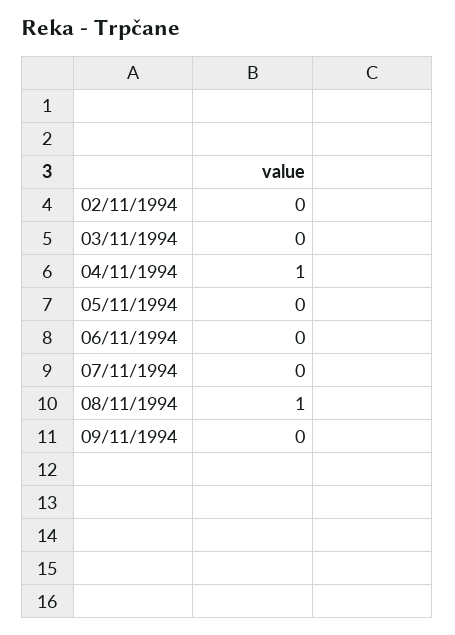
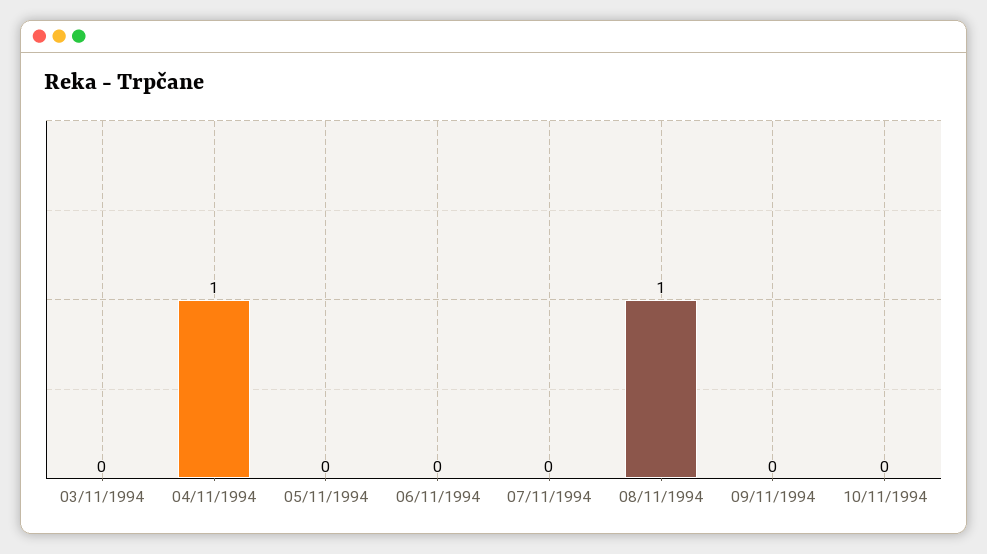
02/11/1994: 0 -> none
10/11/1994: none -> 0

